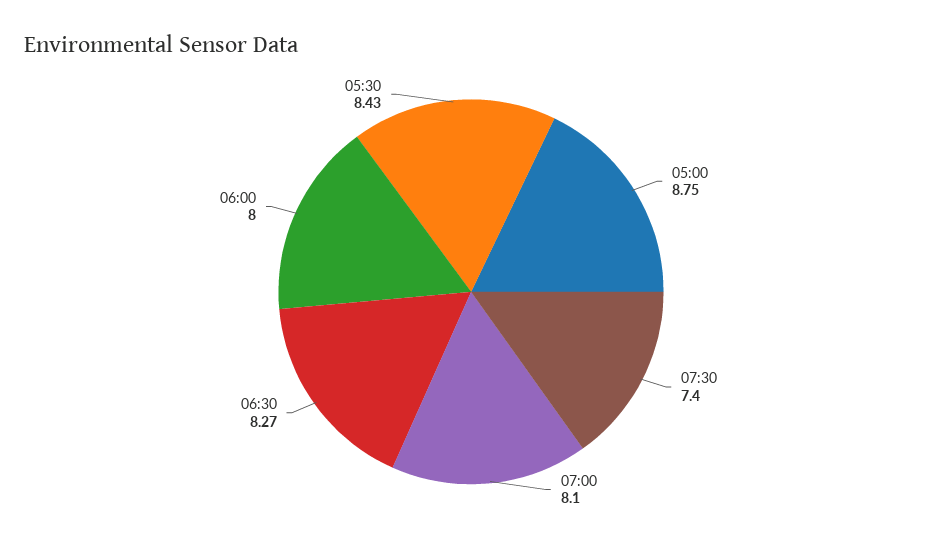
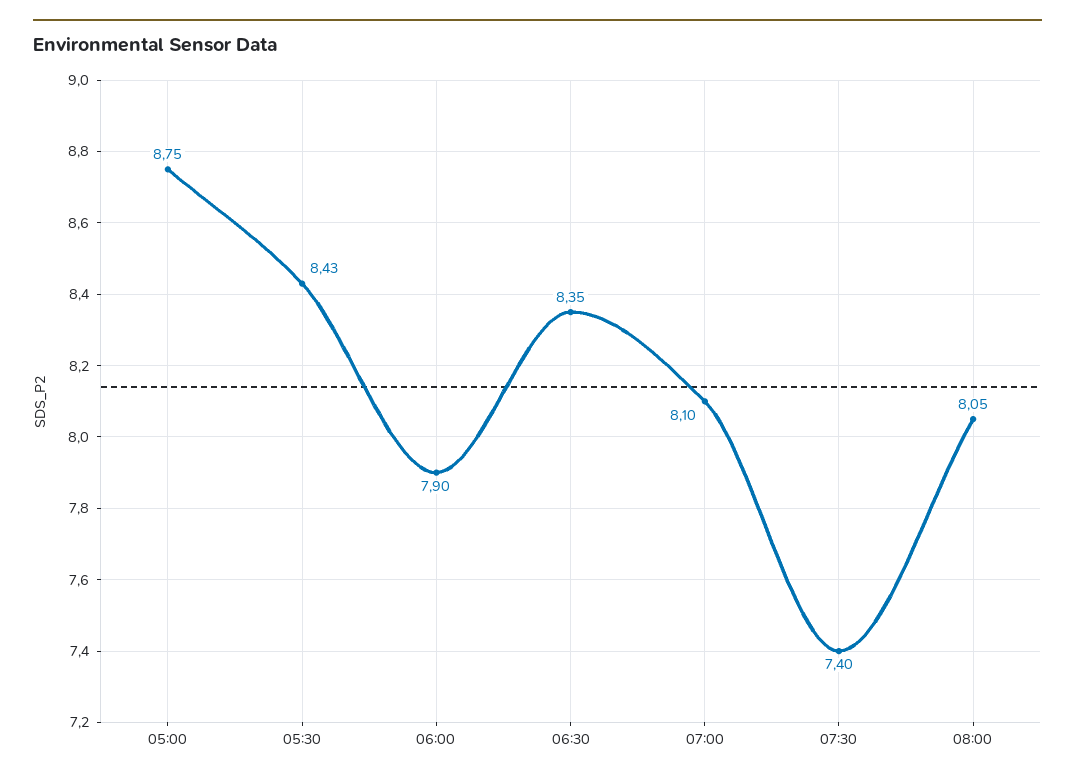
06:30: 8.27 -> 8.35
06:00: 8 -> 7.9
08:00: none -> 8.05

